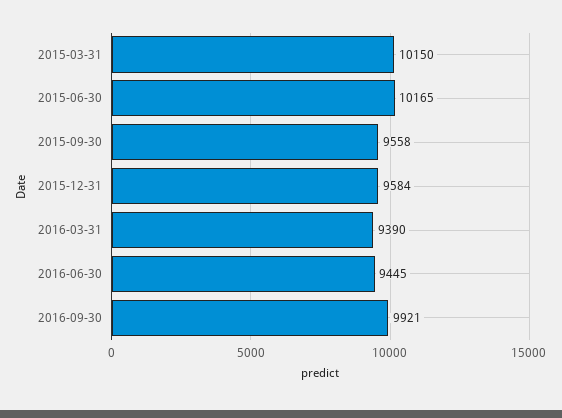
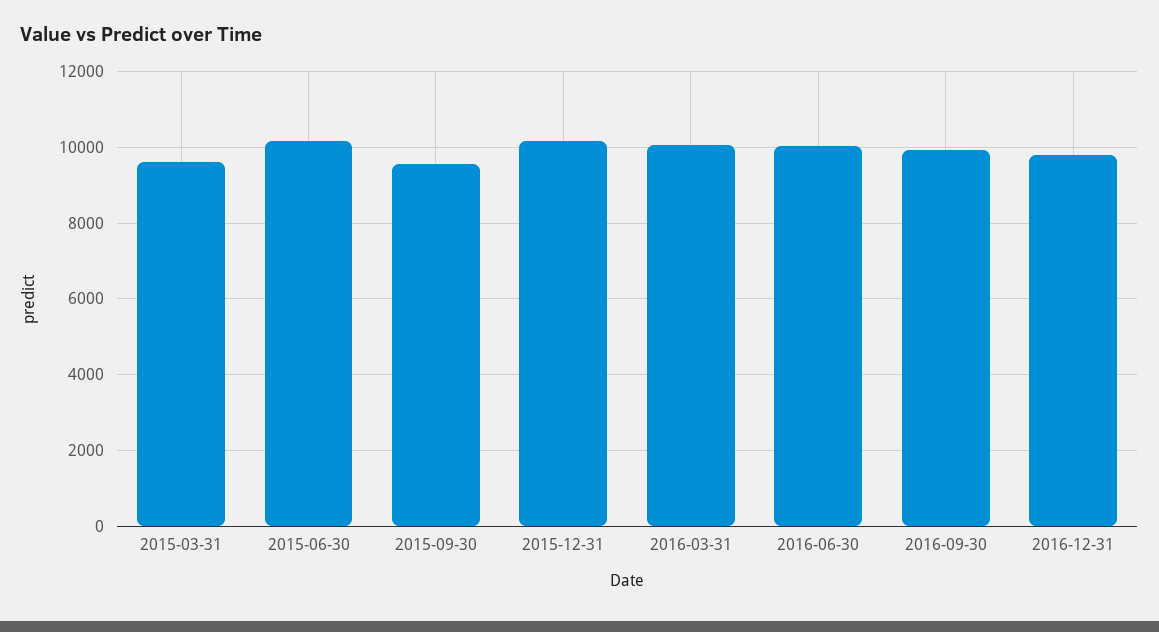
2015-03-31: 10150 -> 9600
2015-12-31: 9584 -> 10200
2016-03-31: 9390 -> 10000
2016-06-30: 9445 -> 10000
2016-12-31: none -> 9800

